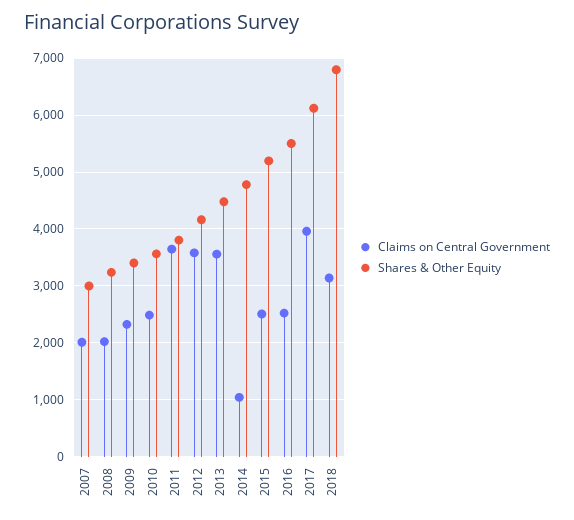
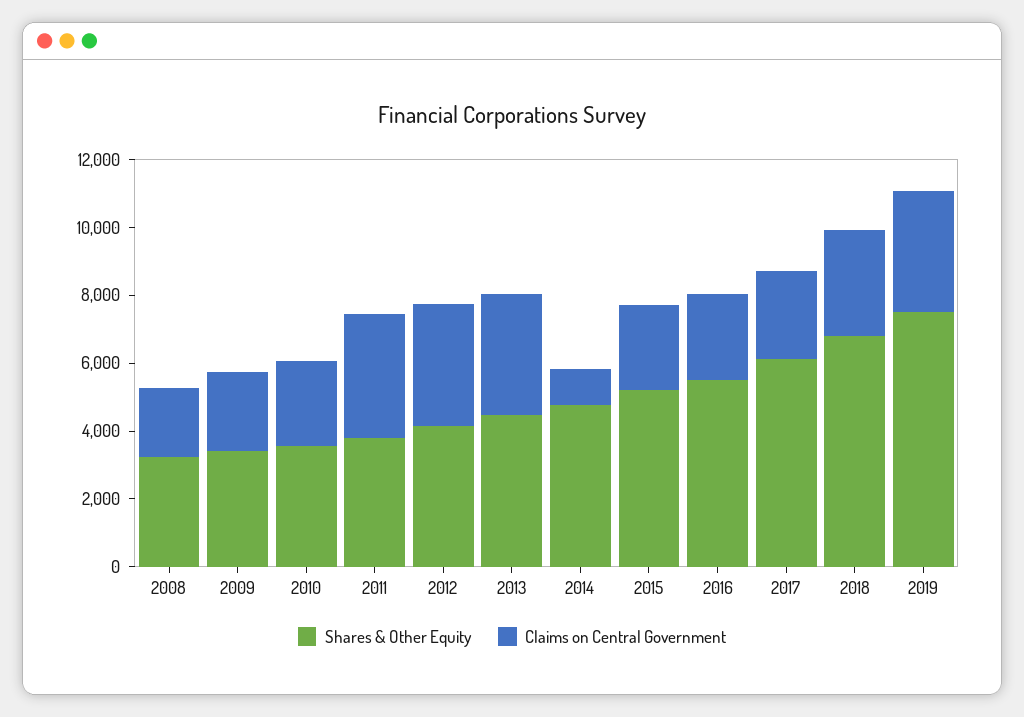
Claims on Central Government, 2007: 2000 -> none
Shares & Other Equity, 2007: 3000 -> none
Claims on Central Government, 2017: 4000 -> 2500
Shares & Other Equity, 2019: none -> 7500
Claims on Central Government, 2019: none -> 3500

